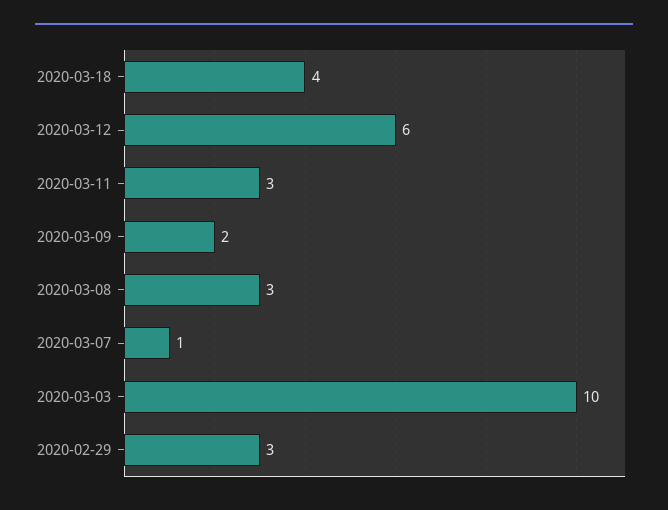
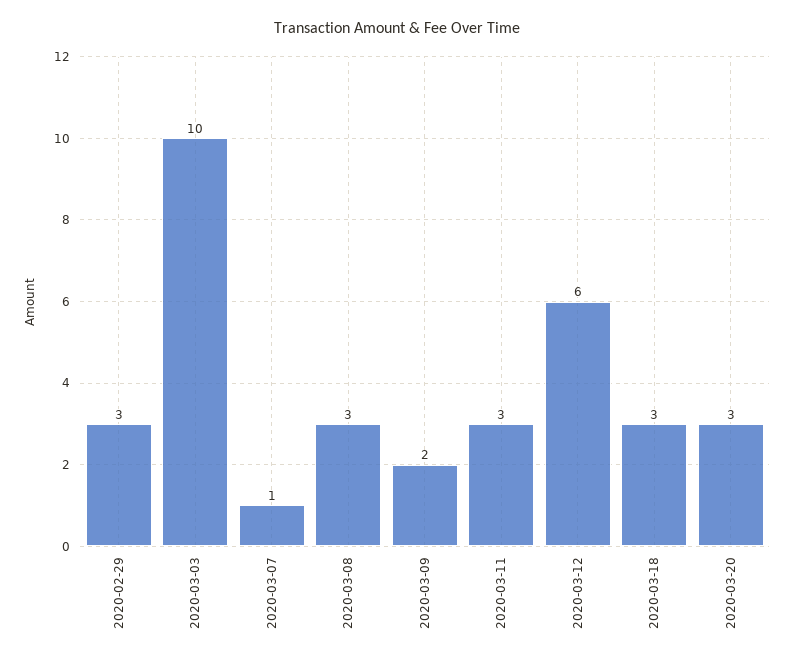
2020-03-18: 4 -> 3
2020-03-20: none -> 3

